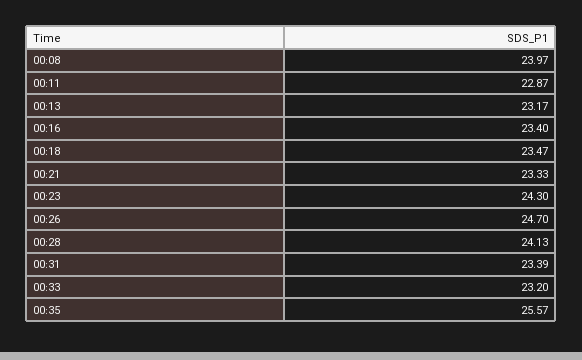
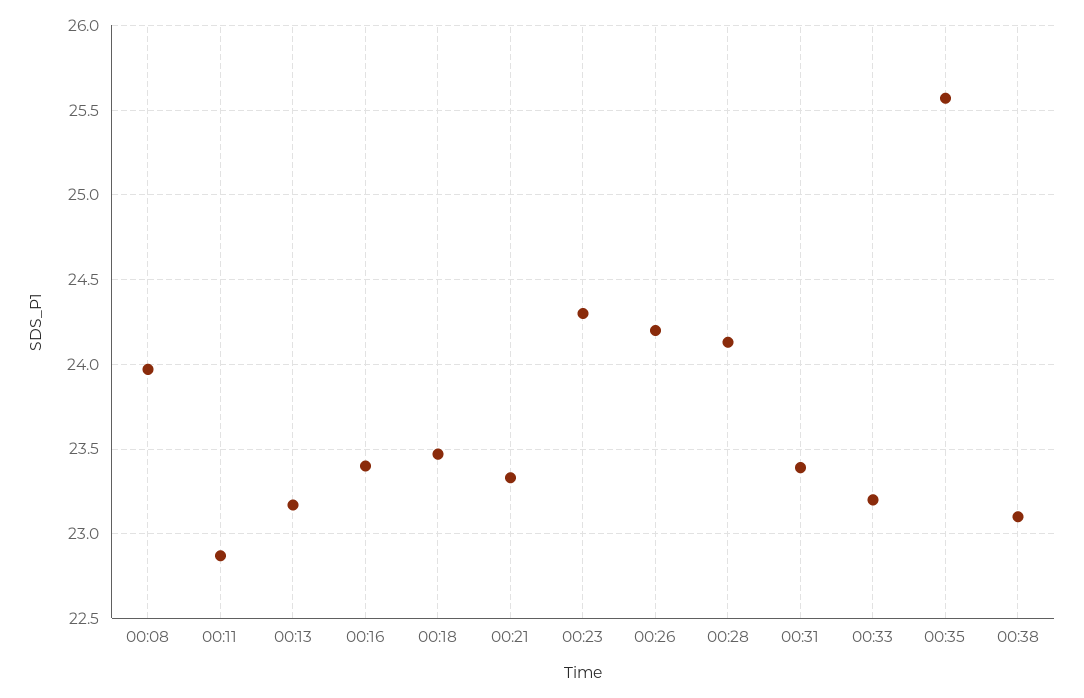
00:26: 24.7 -> 24.2
00:38: none -> 23.1

